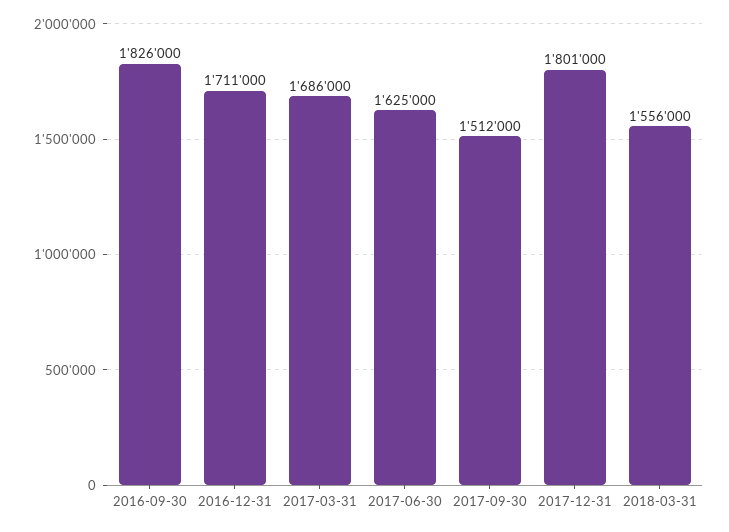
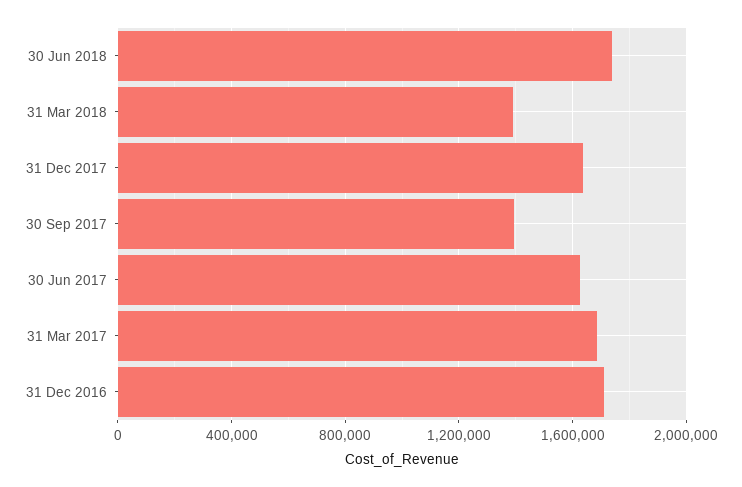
2016-09-30: 1826000 -> none
2017-09-30: 1512000 -> 1400000
2017-12-31: 1801000 -> 1650000
2018-03-31: 1556000 -> 1400000
30 Jun 2018: none -> 1750000

